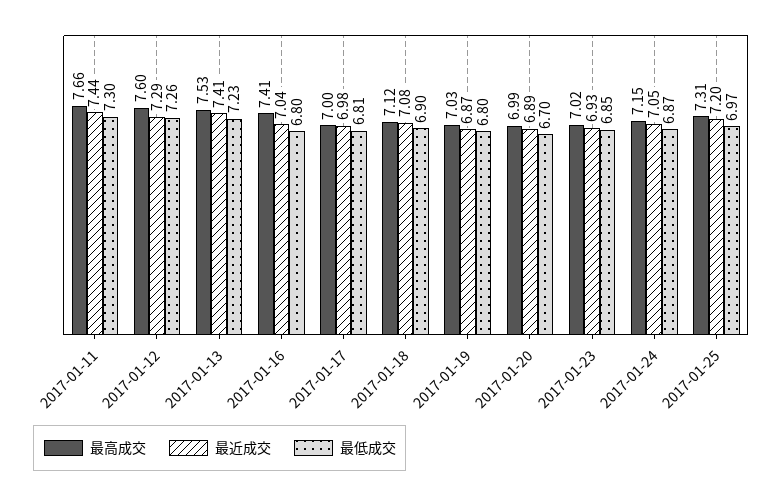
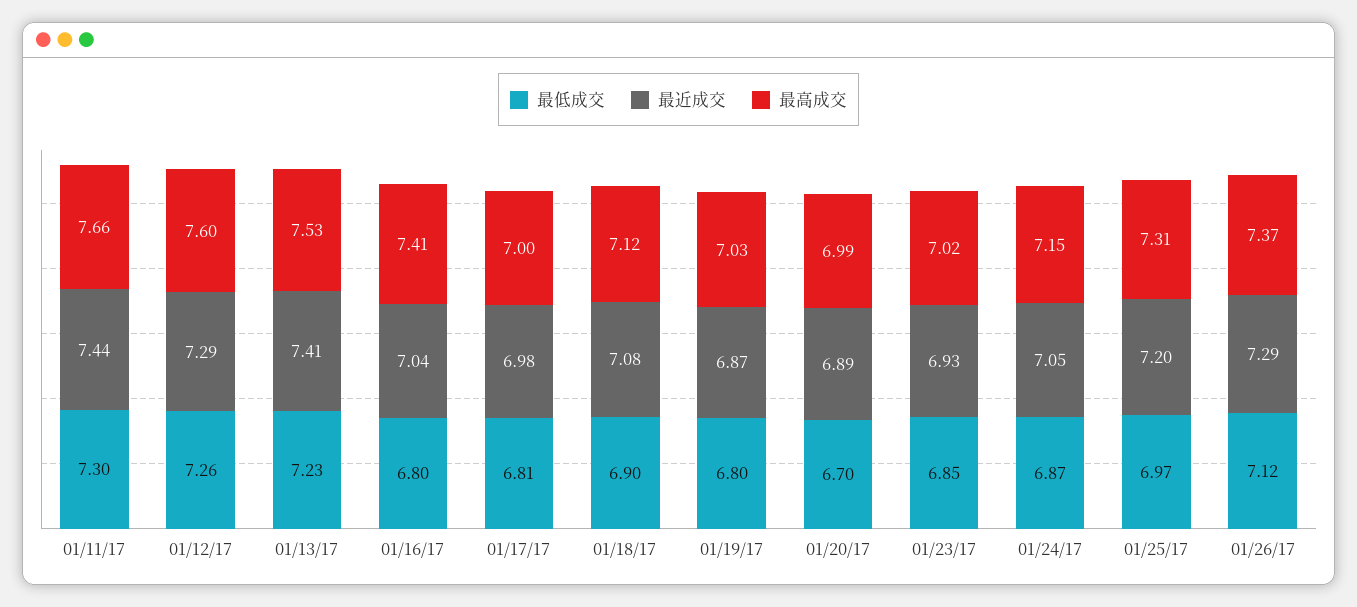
最低成交, 01/26/17: none -> 7.12
最近成交, 01/26/17: none -> 7.29
最高成交, 01/26/17: none -> 7.37

